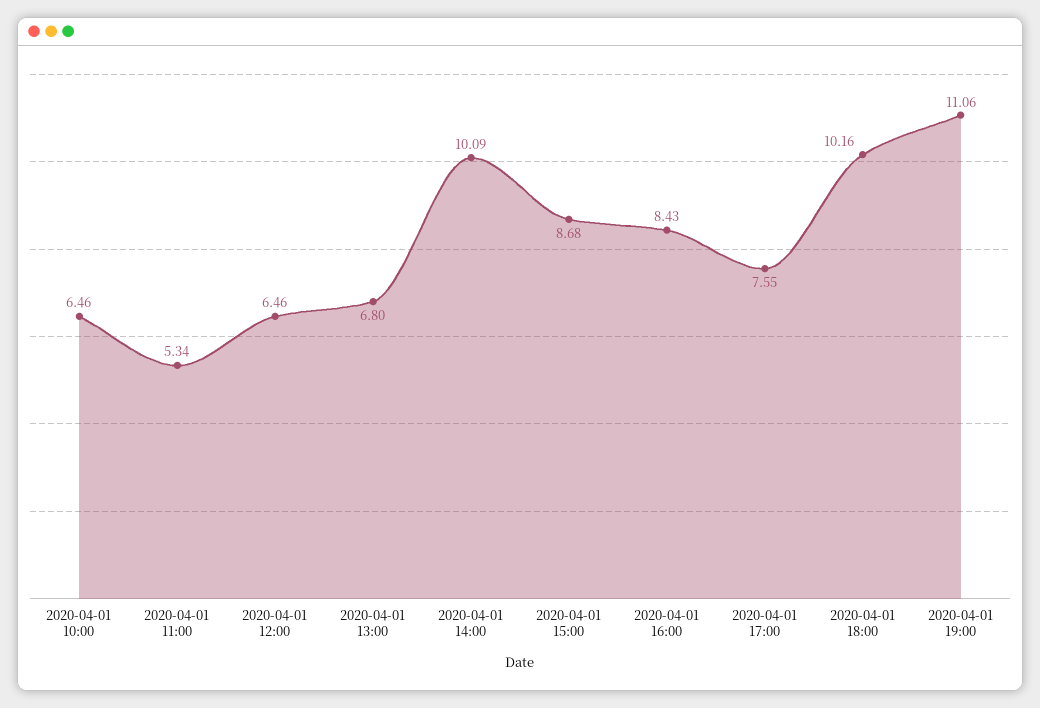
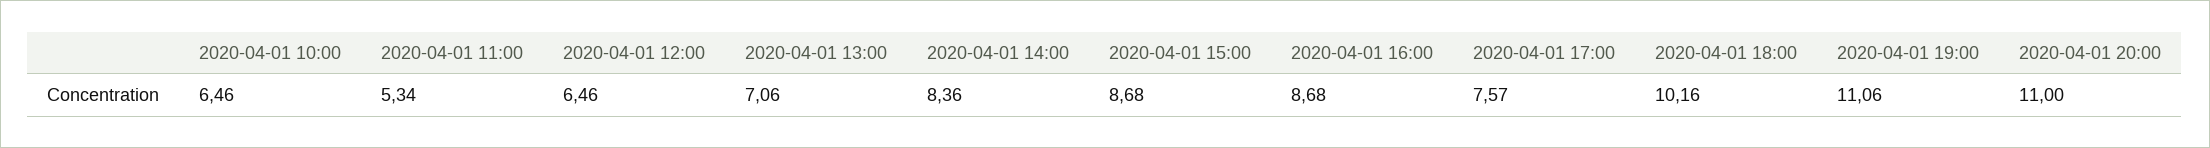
2020-04-01 13:00: 6.8 -> 7.06
2020-04-01 14:00: 10.09 -> 8.36
2020-04-01 16:00: 8.43 -> 8.68
2020-04-01 17:00: 7.55 -> 7.57
2020-04-01 20:00: none -> 11

